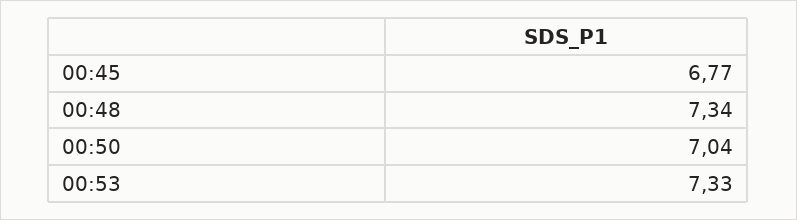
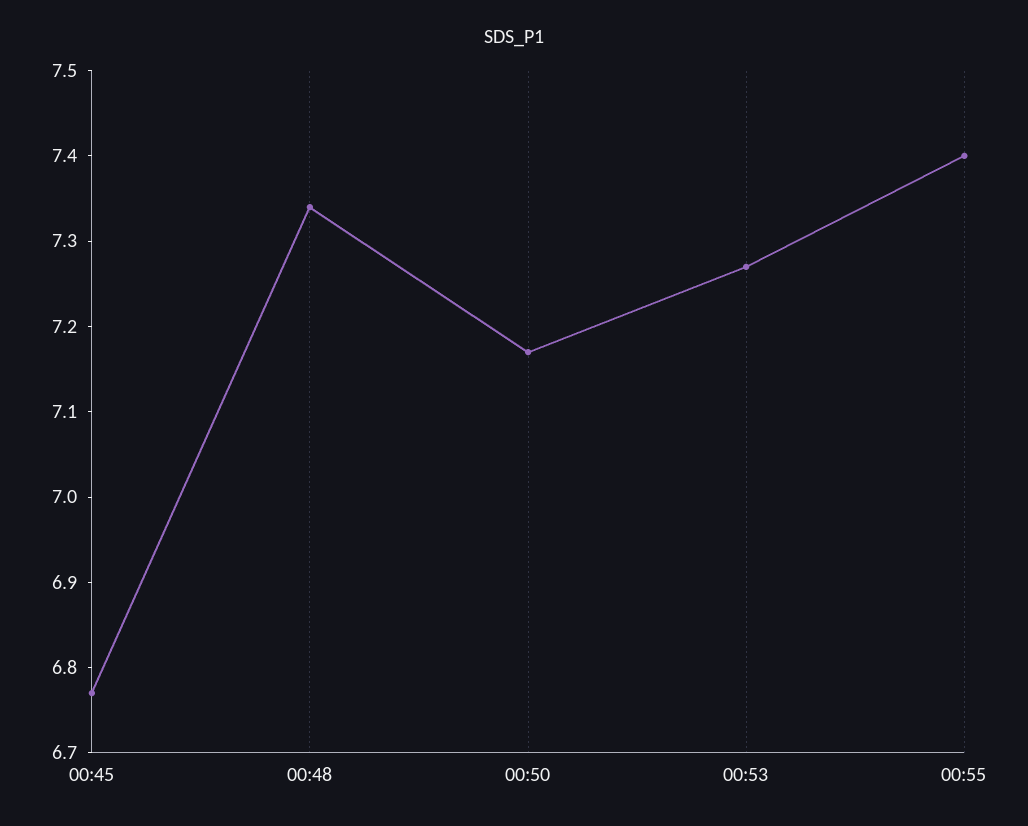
00:50: 7.04 -> 7.17
00:53: 7.33 -> 7.27
00:55: none -> 7.4

